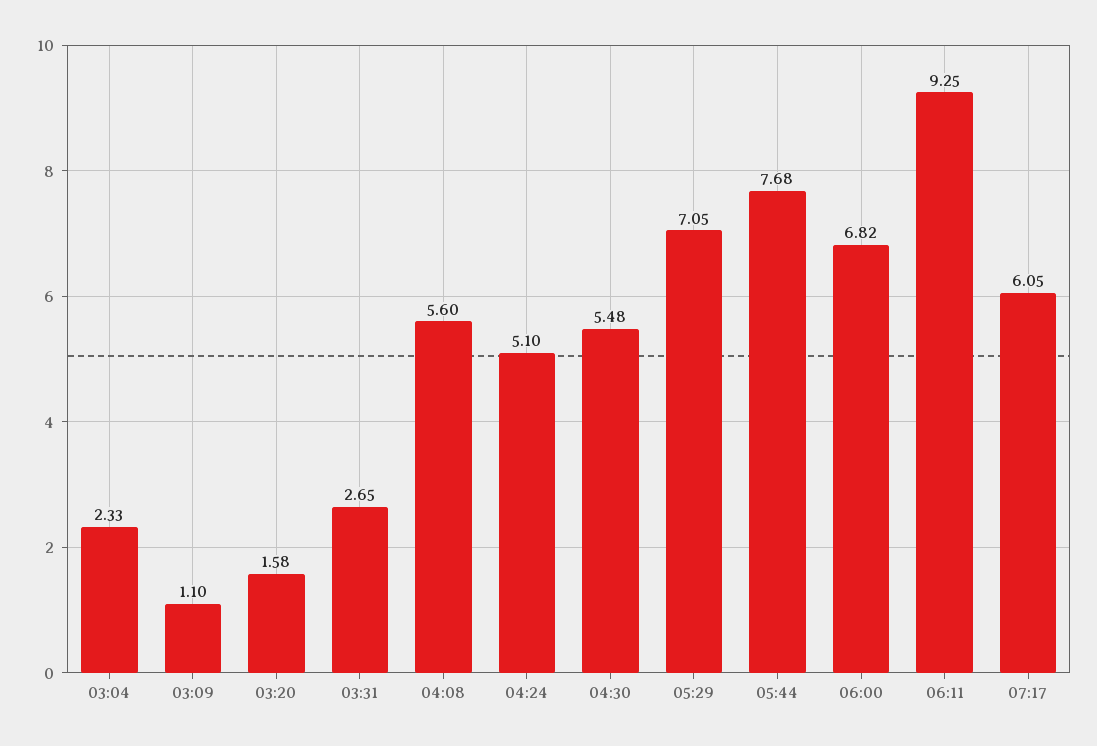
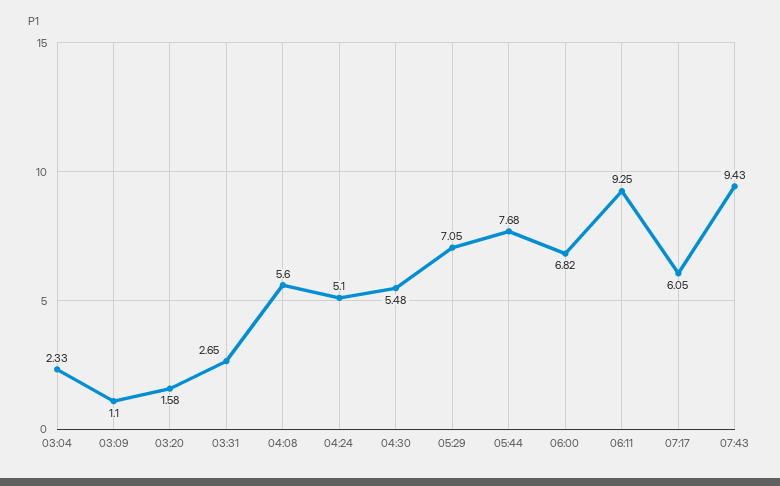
07:43: none -> 9.43

